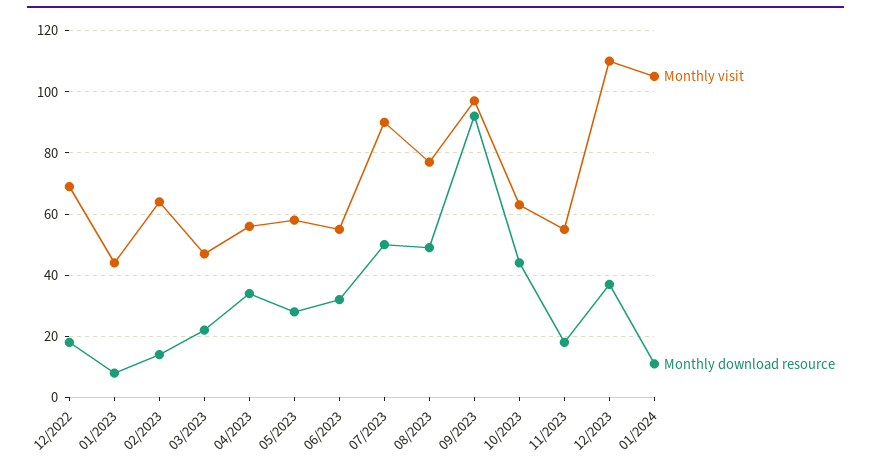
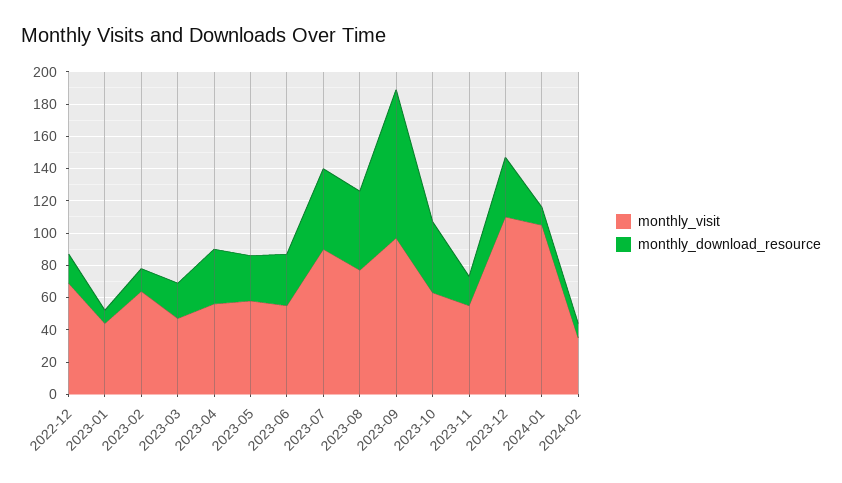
Monthly visit, 2024-02: none -> 35
Monthly download resource, 2024-02: none -> 10

